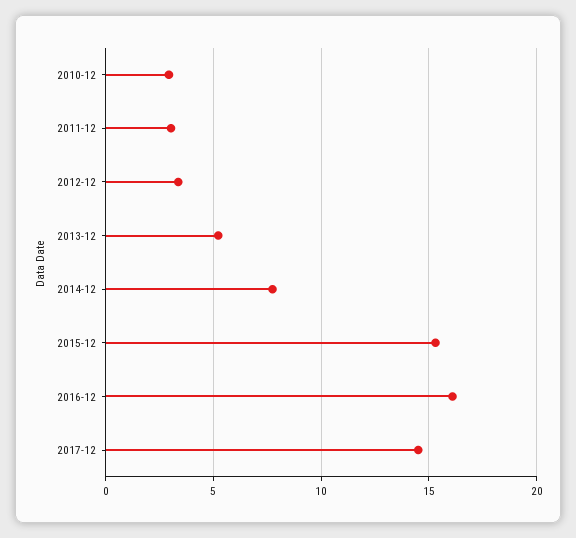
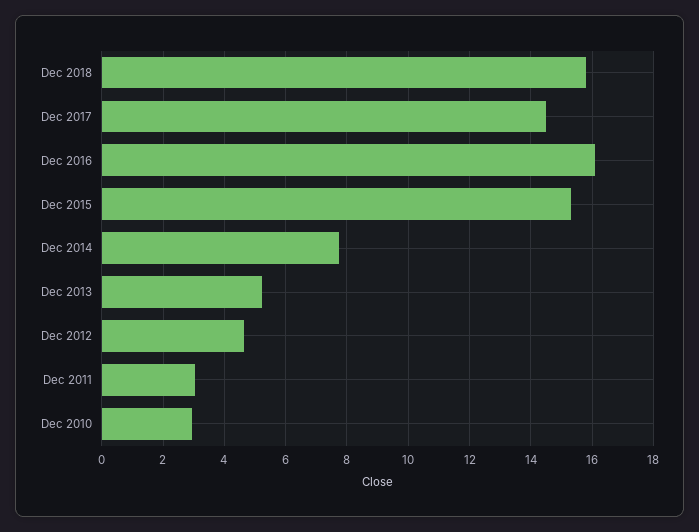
2012-12: 3.5 -> 4.6
Dec 2018: none -> 15.8

